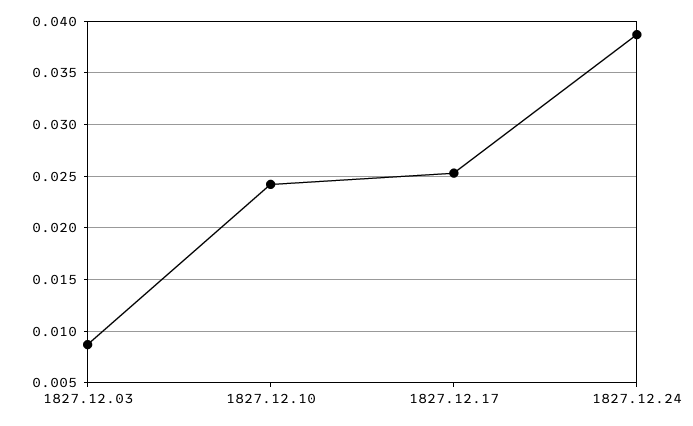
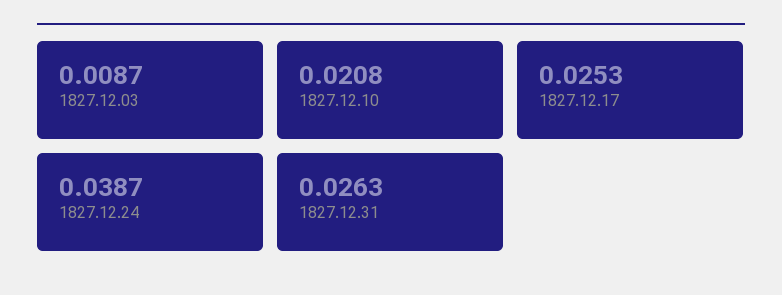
1827.12.10: 0.024 -> 0.0208
1827.12.31: none -> 0.0263

